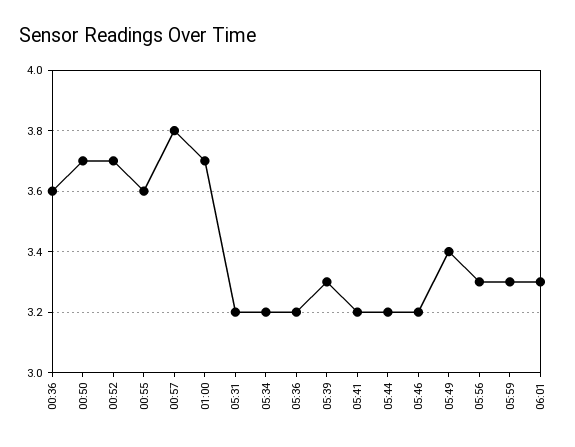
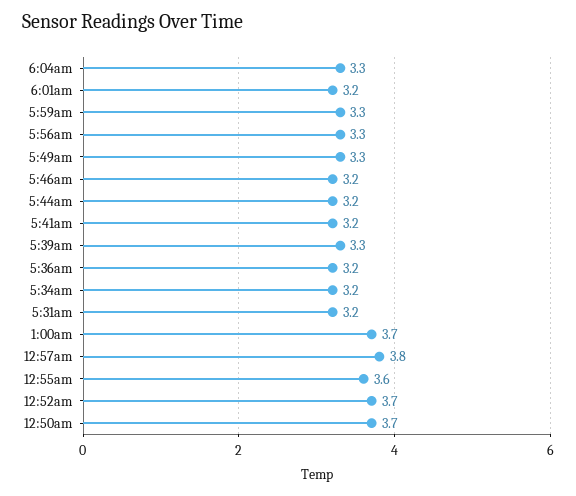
00:36: 3.6 -> none
05:49: 3.4 -> 3.3
06:01: 3.3 -> 3.2
6:04am: none -> 3.3

